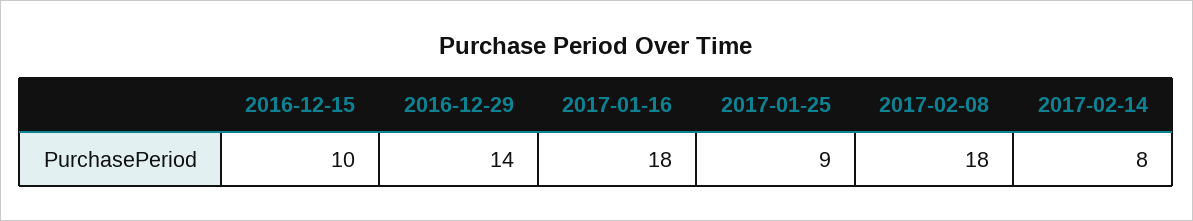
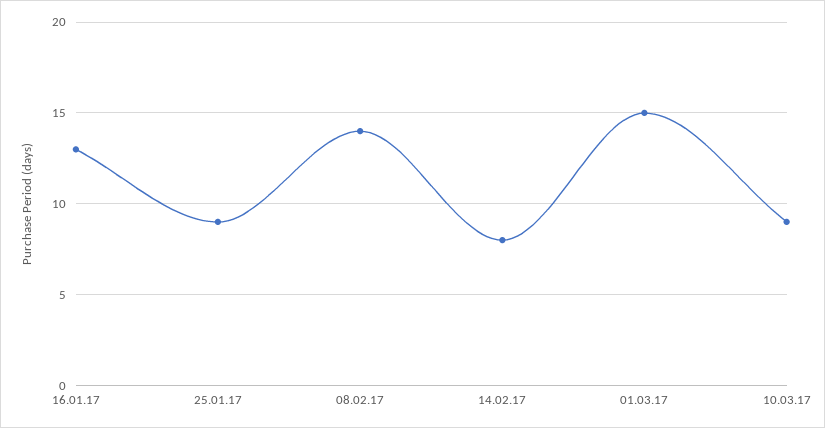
2016-12-15: 10 -> none
2016-12-29: 14 -> none
2017-01-16: 18 -> 13
2017-02-08: 18 -> 14
01.03.17: none -> 15
10.03.17: none -> 9

